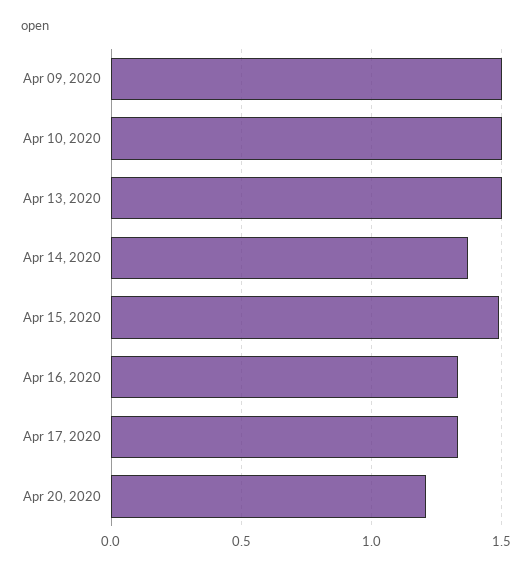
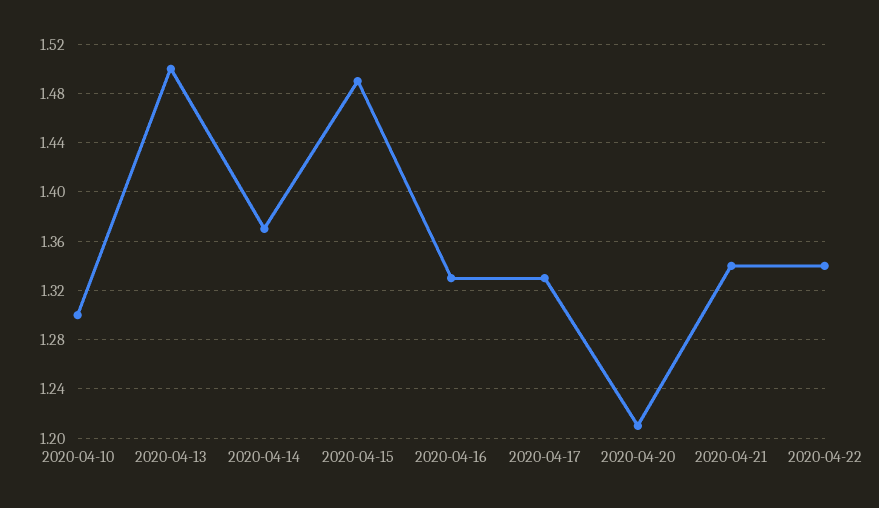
Apr 09, 2020: 1.5 -> none
Apr 10, 2020: 1.5 -> 1.3
2020-04-21: none -> 1.34
2020-04-22: none -> 1.34

